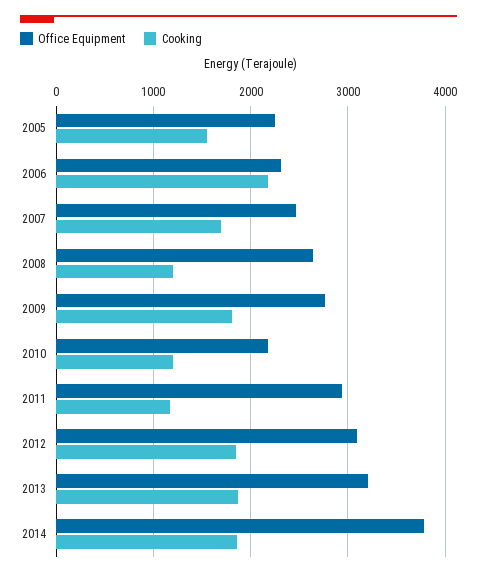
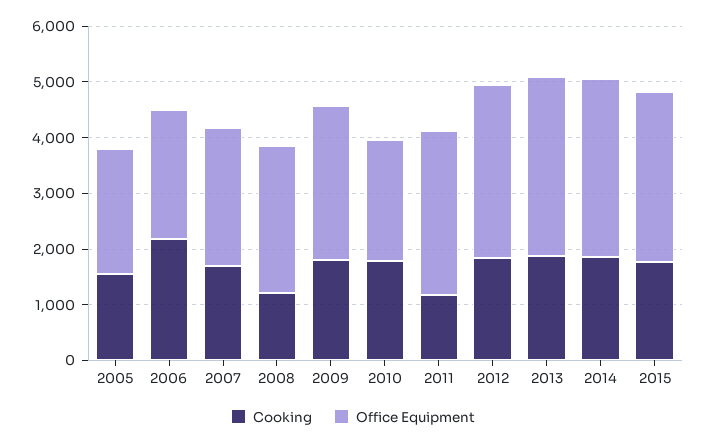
Cooking, 2010: 1200 -> 1800
Office Equipment, 2014: 3800 -> 3200
Cooking, 2015: none -> 1800
Office Equipment, 2015: none -> 3000

